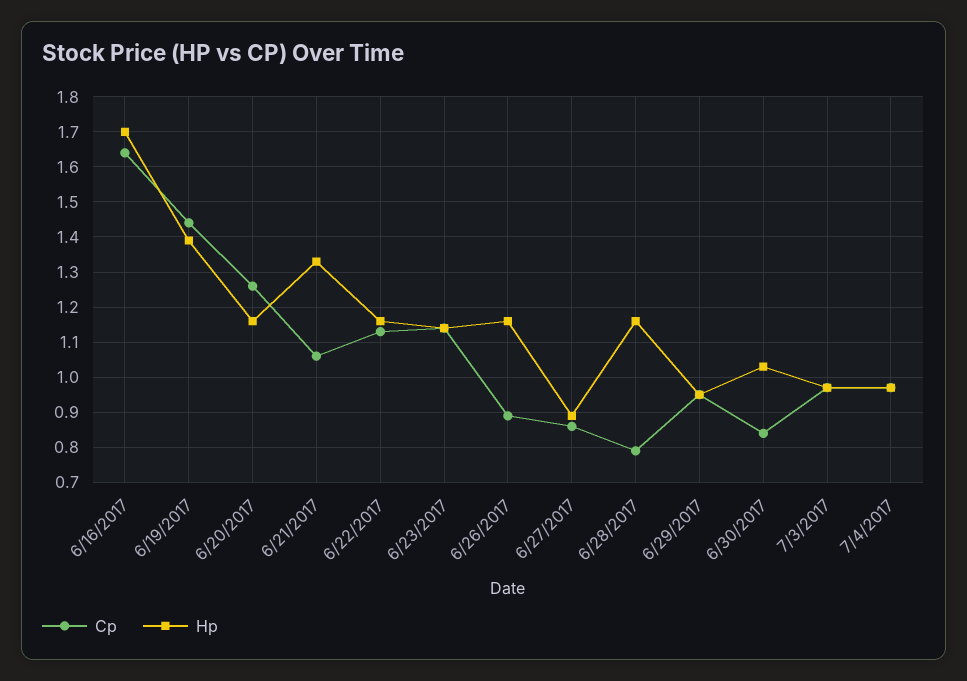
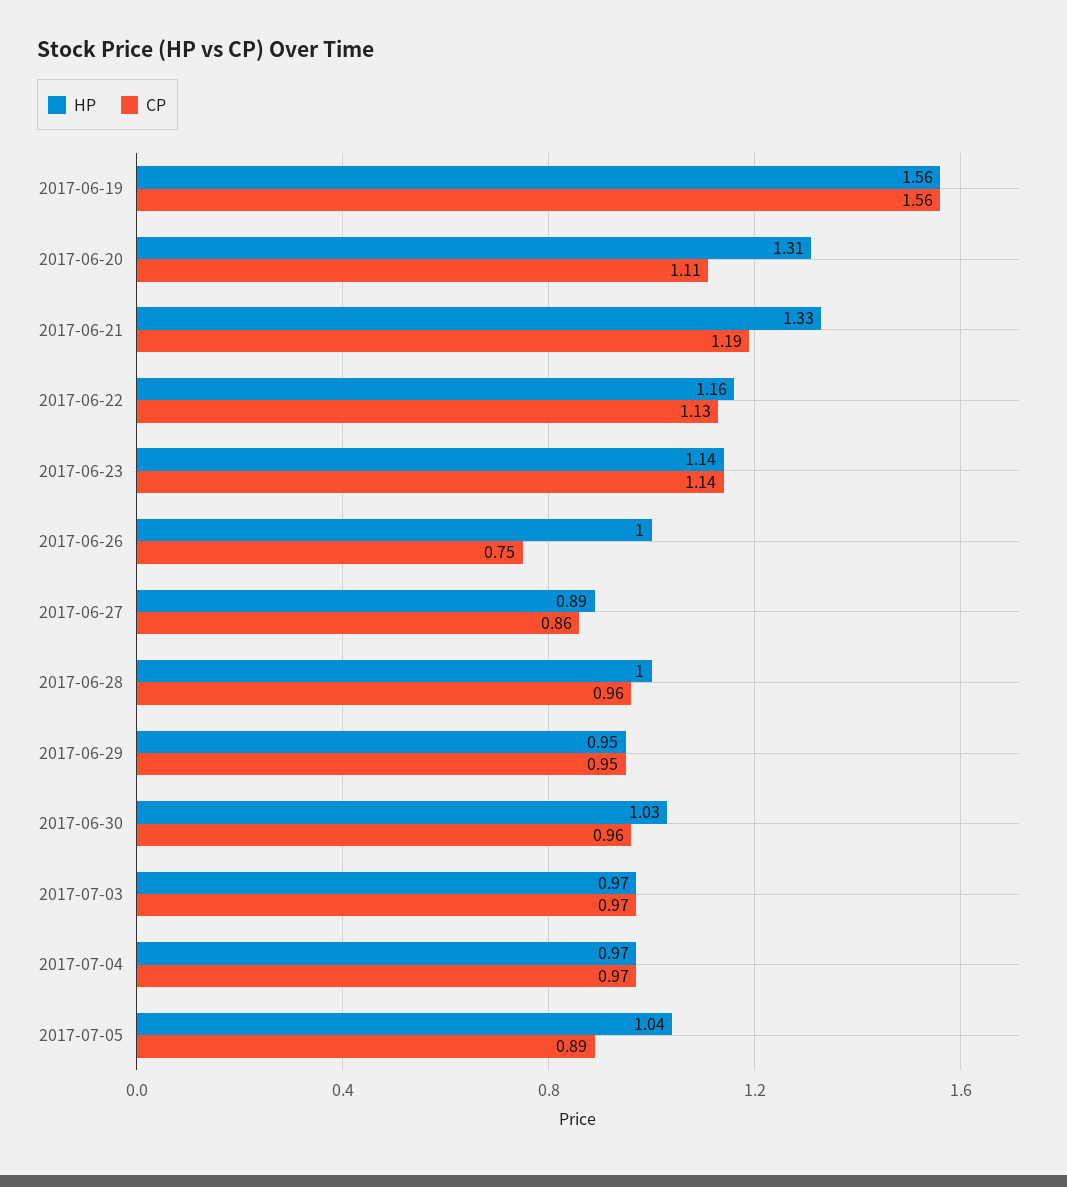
Cp, 6/16/2017: 1.65 -> none
Hp, 6/16/2017: 1.7 -> none
Cp, 6/19/2017: 1.45 -> 1.56
Hp, 6/19/2017: 1.4 -> 1.56
Cp, 6/20/2017: 1.25 -> 1.11
Hp, 6/20/2017: 1.15 -> 1.31
Cp, 6/21/2017: 1.05 -> 1.19
Cp, 6/26/2017: 0.9 -> 0.75
Hp, 6/26/2017: 1.15 -> 1
Cp, 6/28/2017: 0.8 -> 0.96
Hp, 6/28/2017: 1.15 -> 1
Cp, 6/30/2017: 0.85 -> 0.96
Hp, 2017-07-05: none -> 1.04
Cp, 2017-07-05: none -> 0.89

